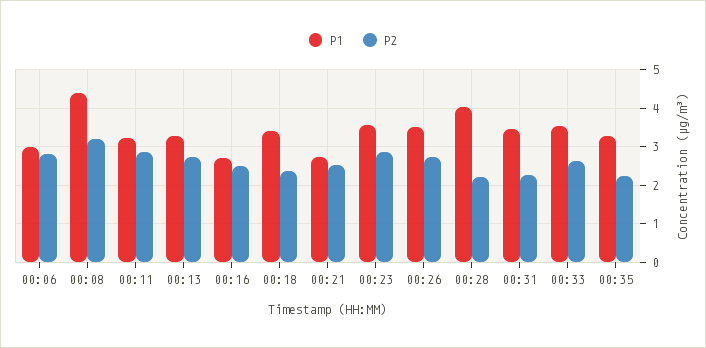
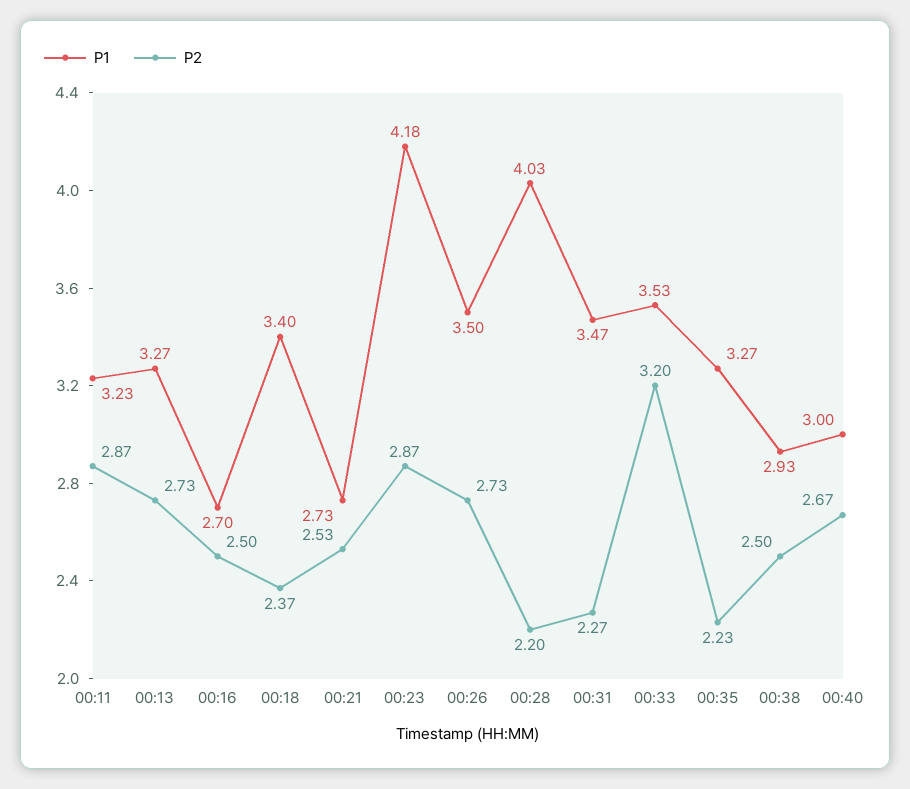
P1, 00:06: 3 -> none
P2, 00:06: 2.8 -> none
P1, 00:08: 4.4 -> none
P2, 00:08: 3.2 -> none
P1, 00:23: 3.6 -> 4.18
P2, 00:33: 2.6 -> 3.2
P1, 00:38: none -> 2.93
P2, 00:38: none -> 2.5
P1, 00:40: none -> 3
P2, 00:40: none -> 2.67

